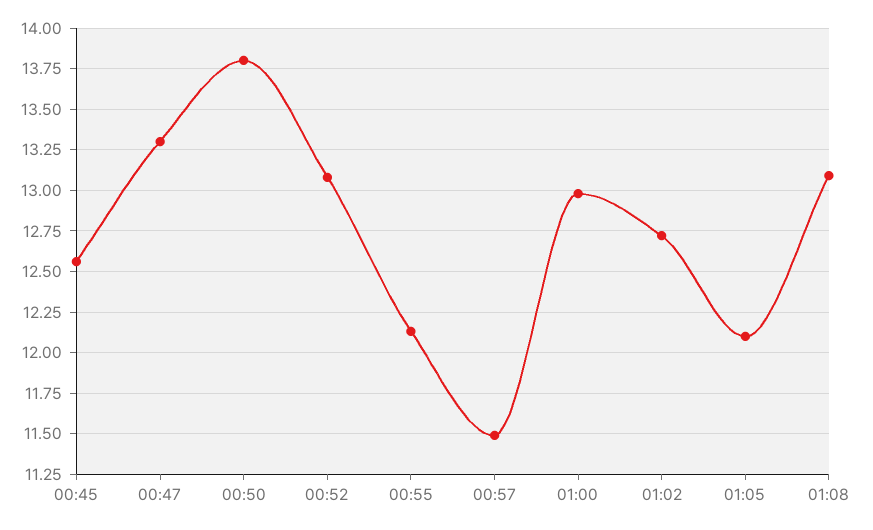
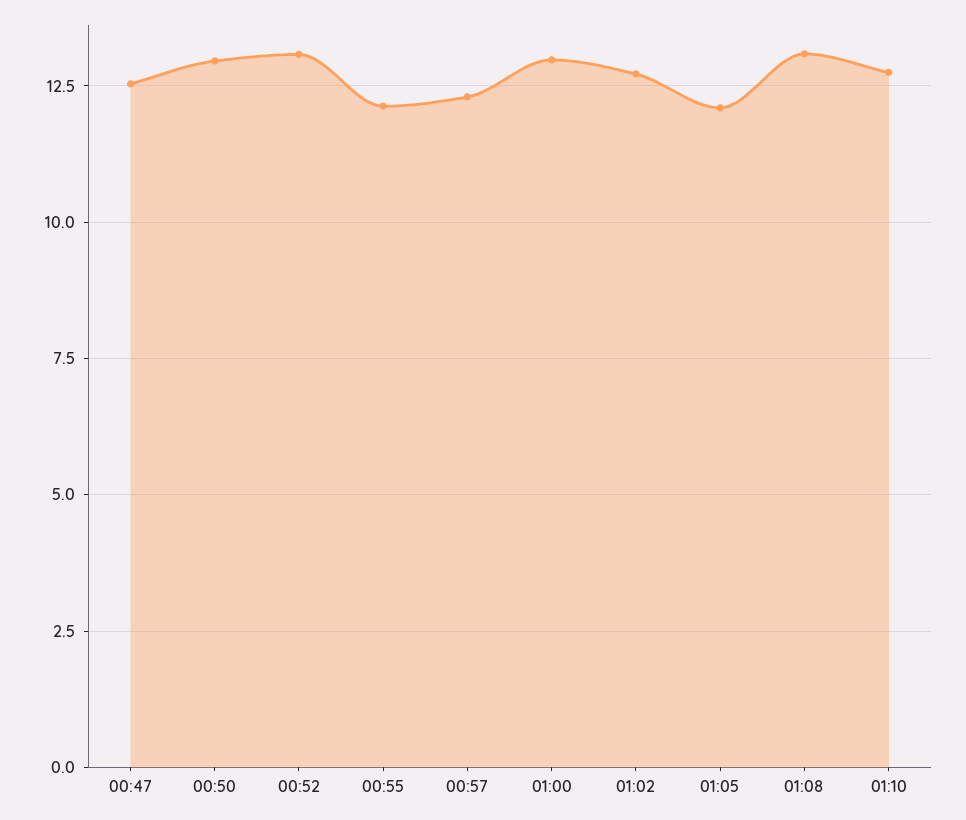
00:45: 12.55 -> none
00:47: 13.3 -> 12.5
00:50: 13.8 -> 13
00:57: 11.5 -> 12.25
01:10: none -> 12.75

